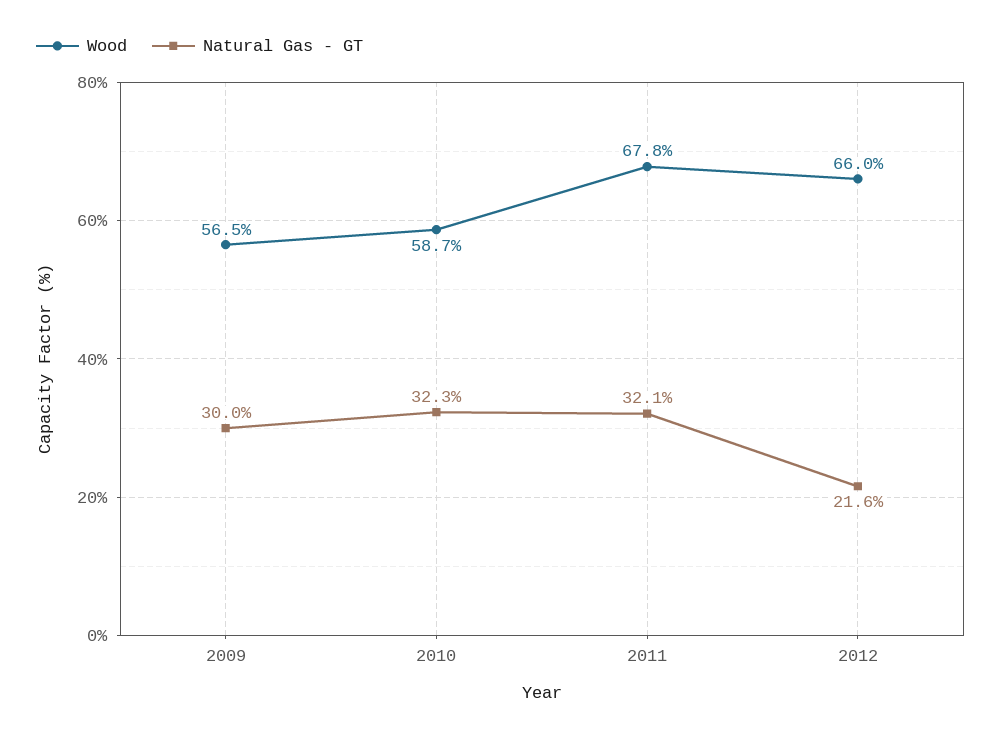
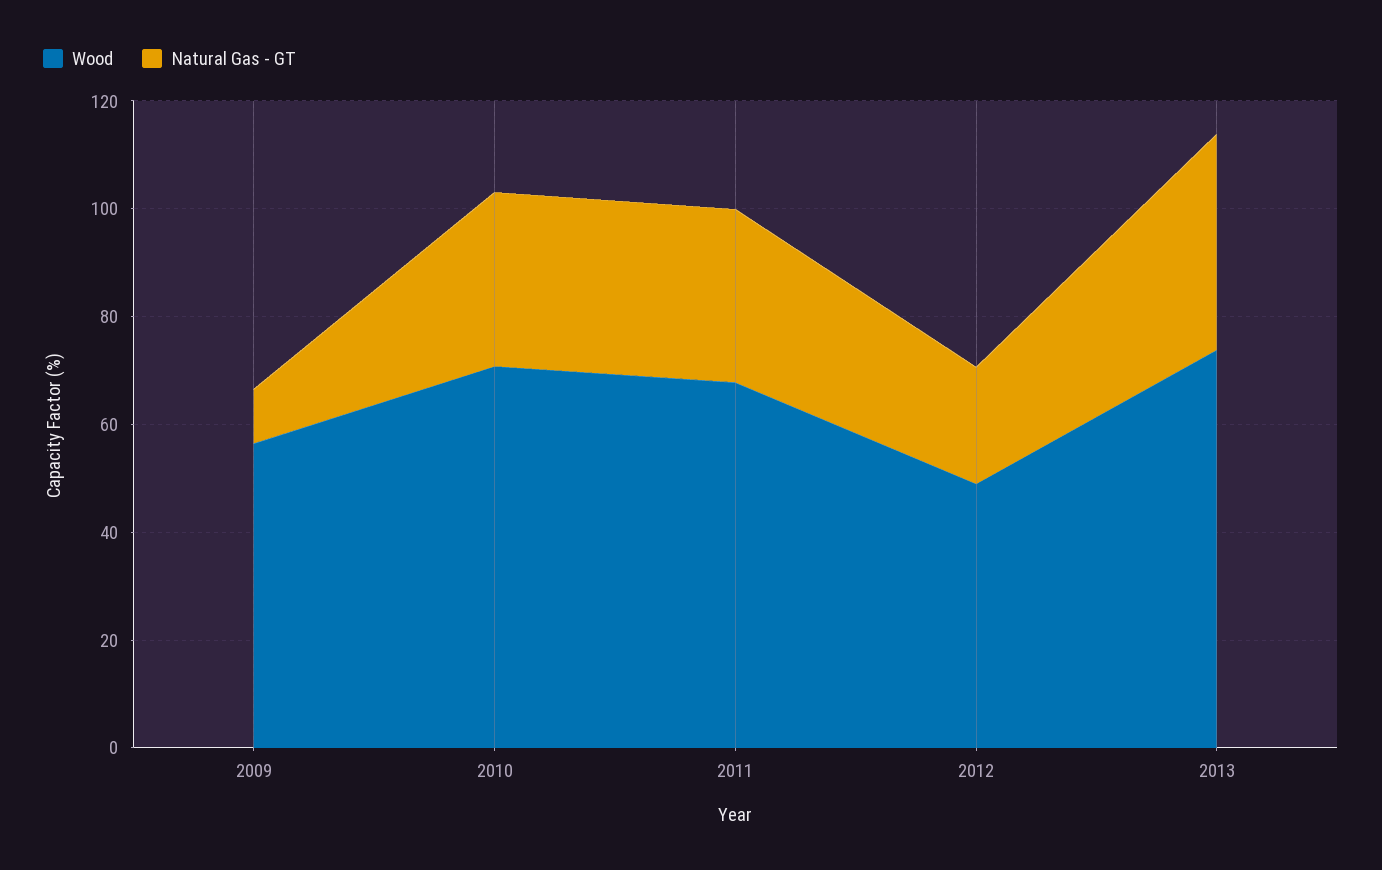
Natural Gas - GT, 2009: 30 -> 10
Wood, 2010: 58.7 -> 70
Wood, 2012: 66 -> 50
Wood, 2013: none -> 75
Natural Gas - GT, 2013: none -> 40

